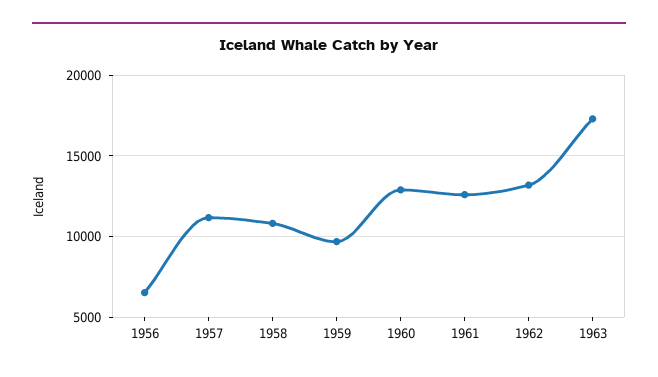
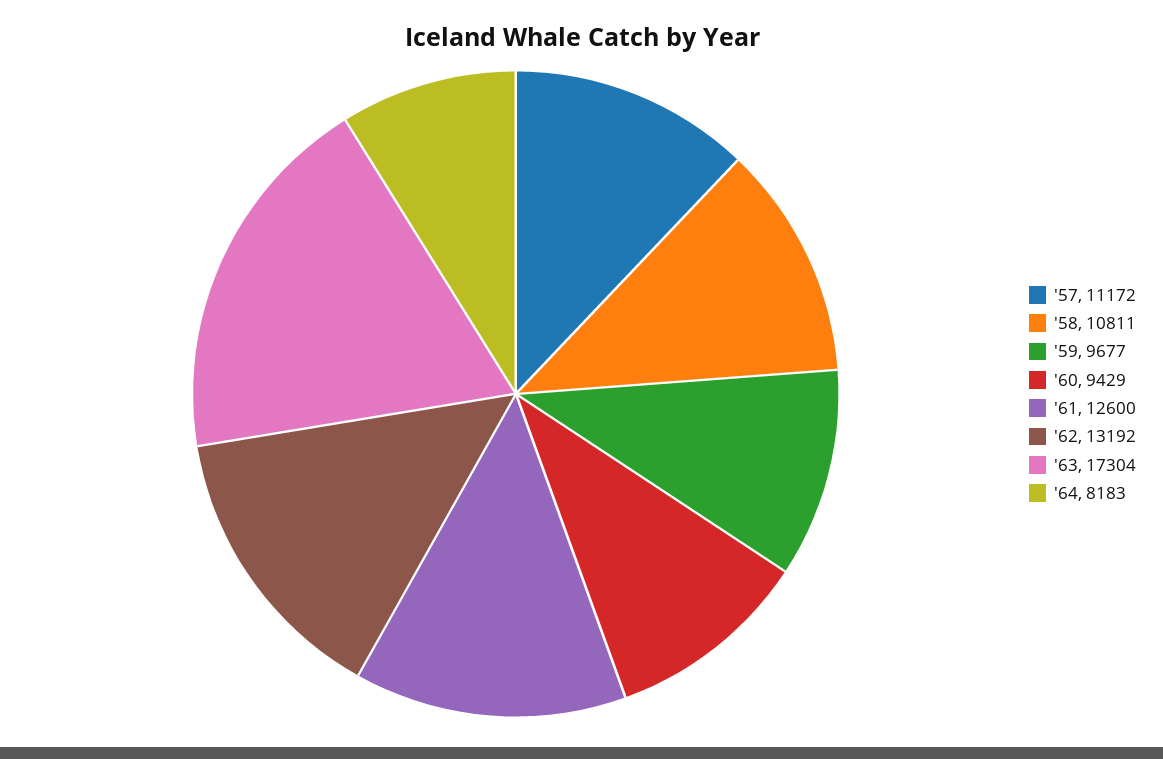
1956: 6500 -> none
1960: 13000 -> 9429
'64: none -> 8183

